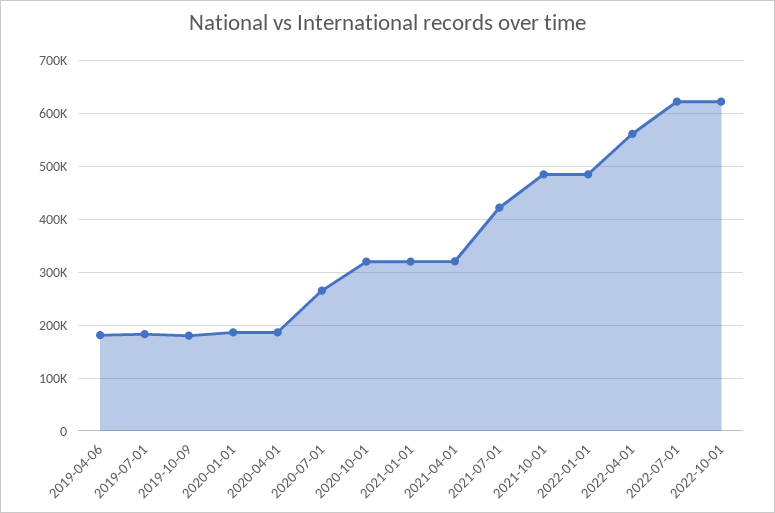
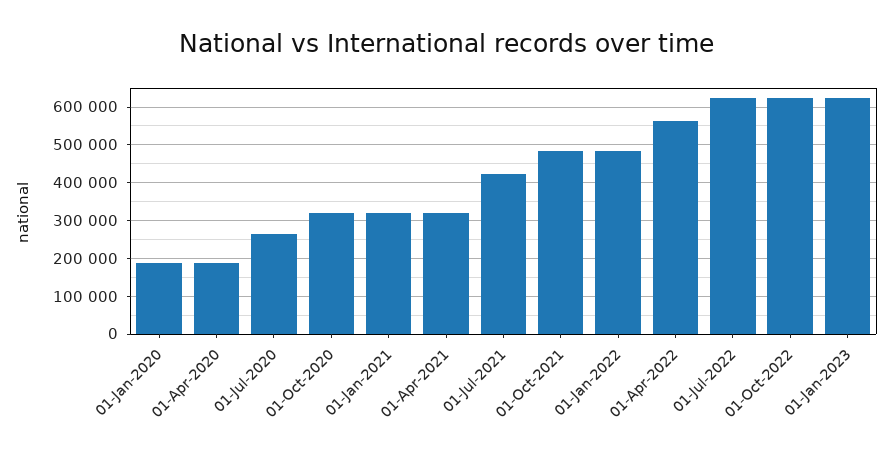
2019-04-06: 180000 -> none
2019-07-01: 180000 -> none
2019-10-09: 180000 -> none
01-Jan-2023: none -> 620000

